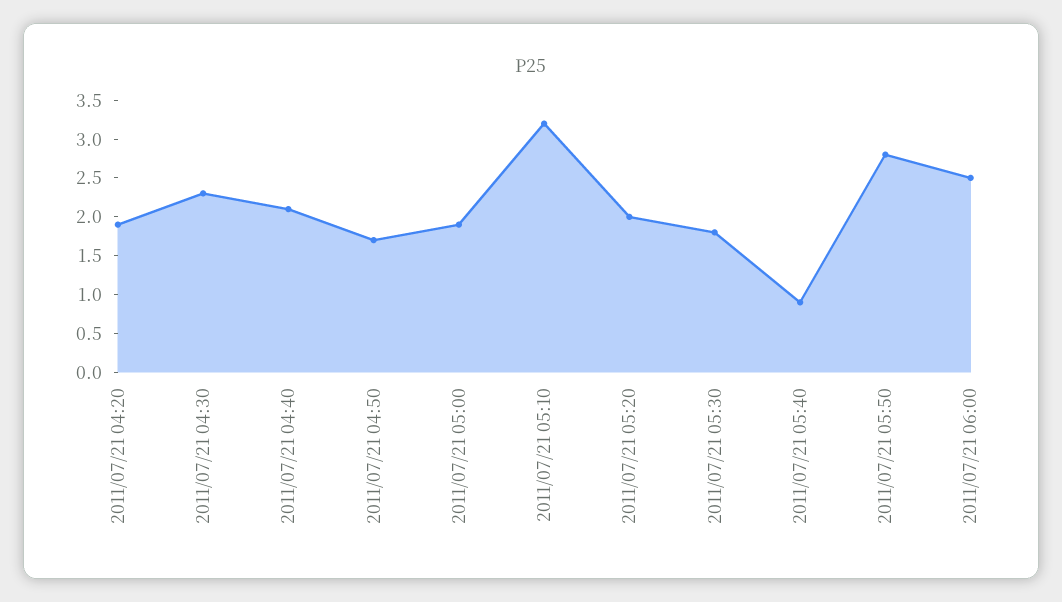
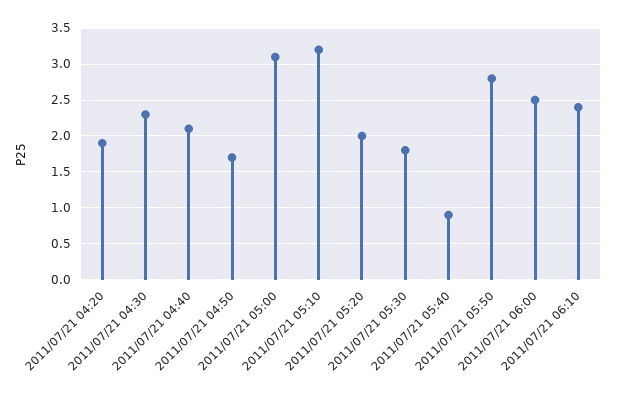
2011/07/21 05:00: 2 -> 3.1
2011/07/21 06:10: none -> 2.4

